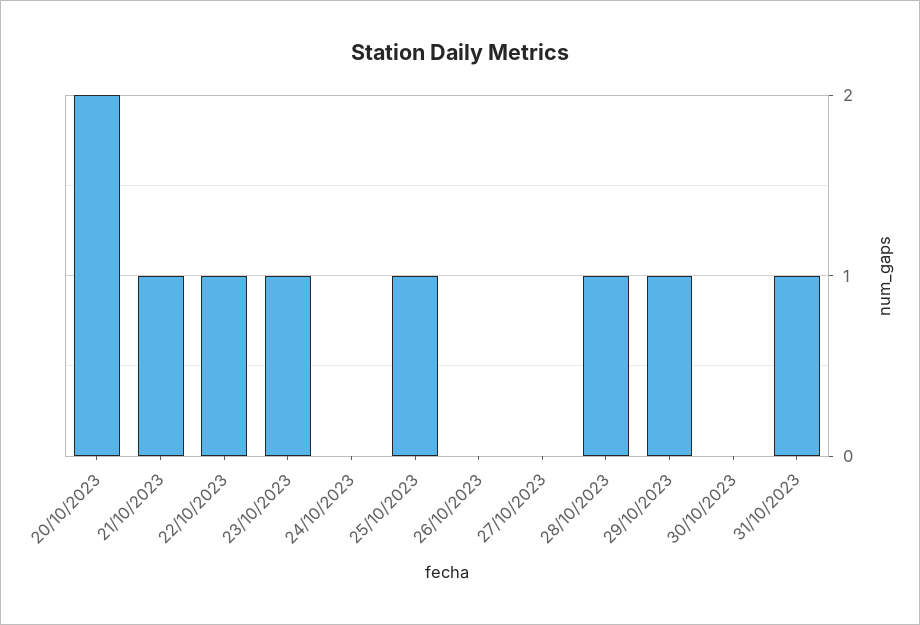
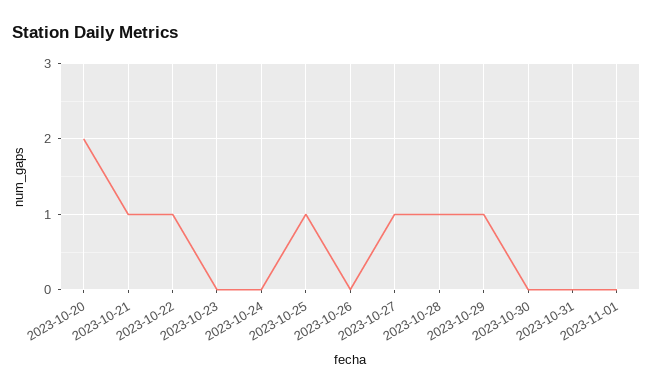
23/10/2023: 1 -> 0
27/10/2023: 0 -> 1
31/10/2023: 1 -> 0
2023-11-01: none -> 0

